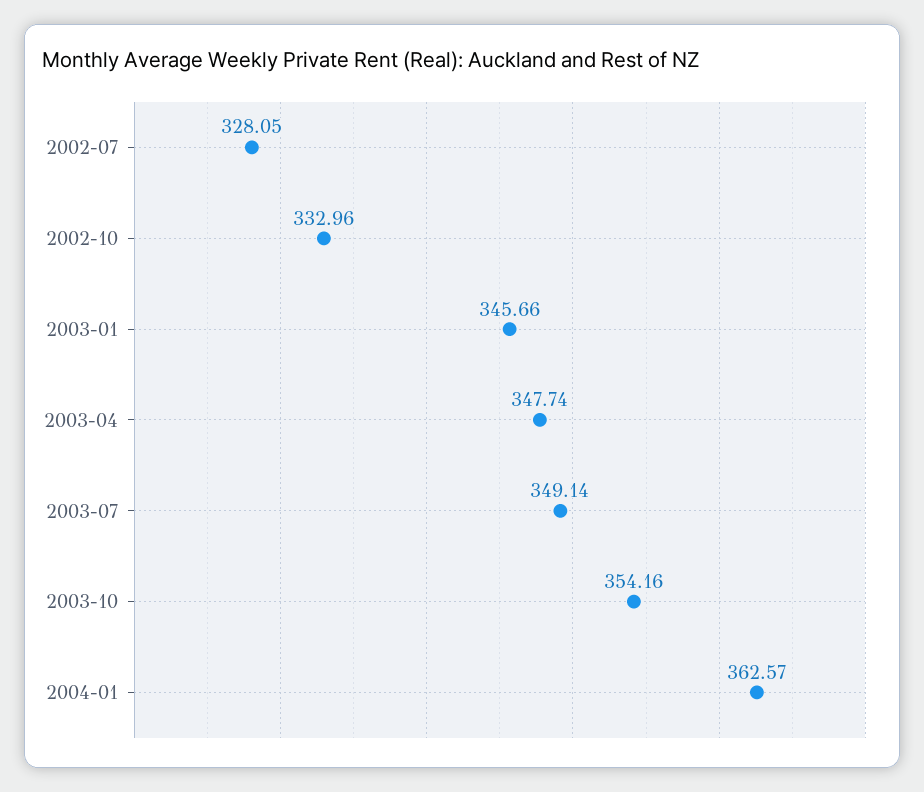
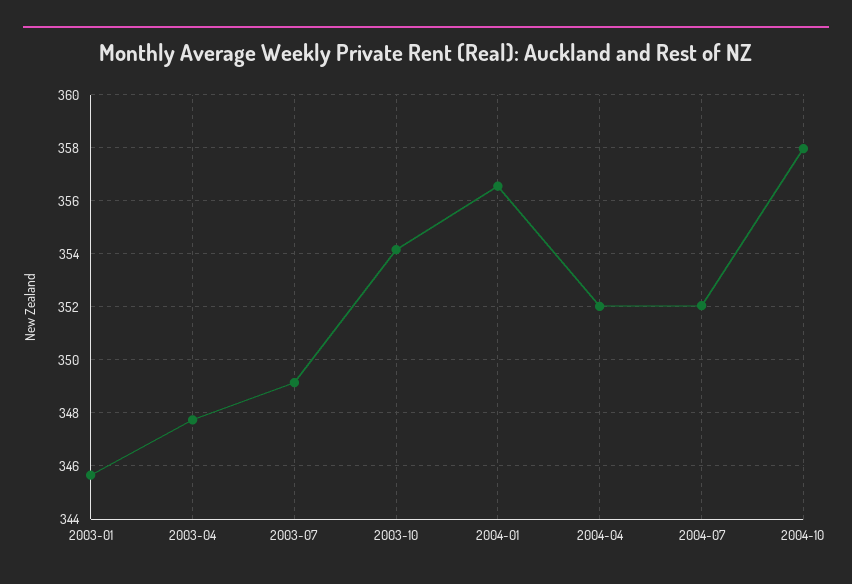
2002-07: 328.05 -> none
2002-10: 332.96 -> none
2004-01: 362.57 -> 356.5
2004-04: none -> 352
2004-07: none -> 352
2004-10: none -> 358

